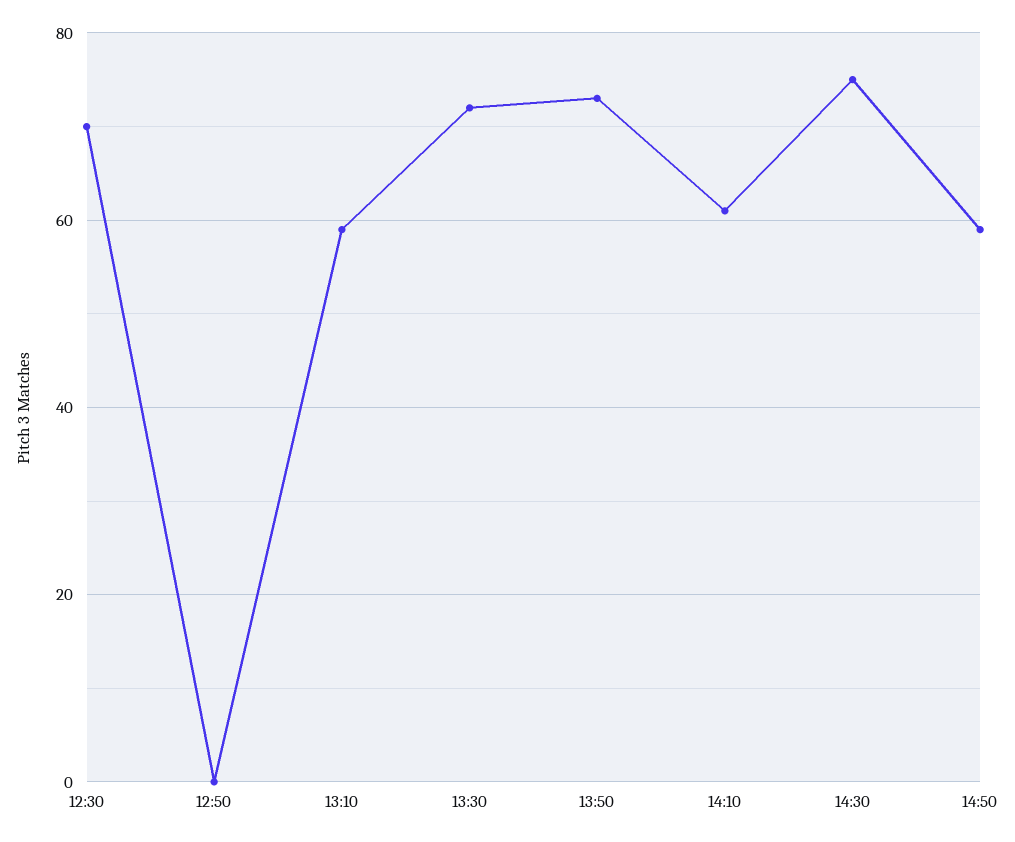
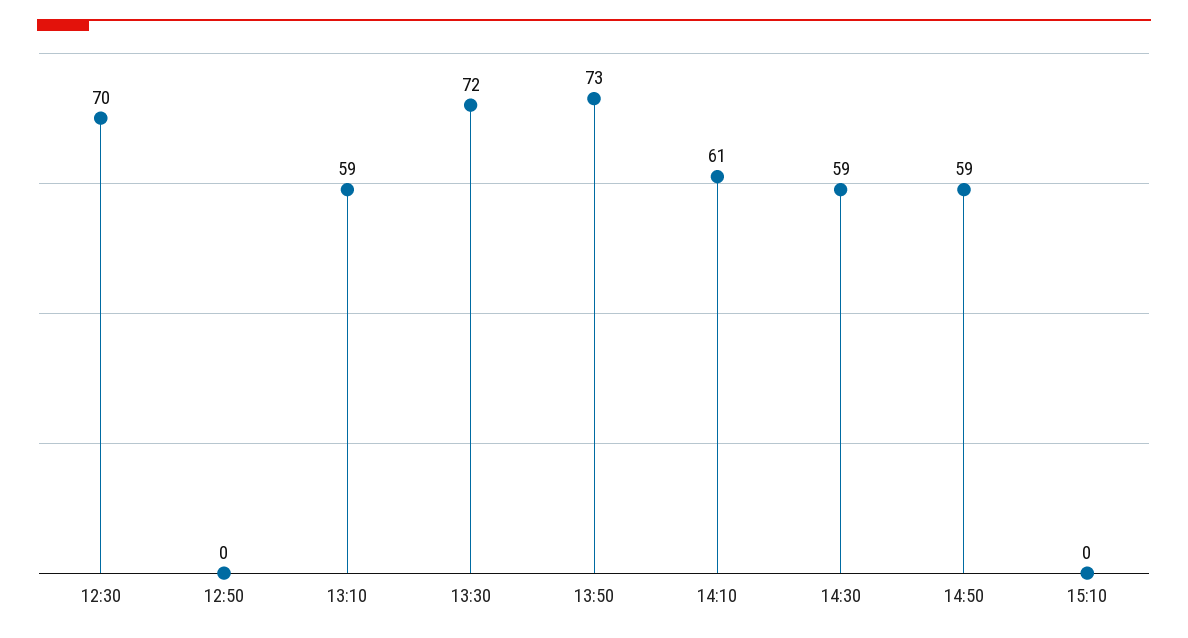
14:30: 75 -> 59
15:10: none -> 0

